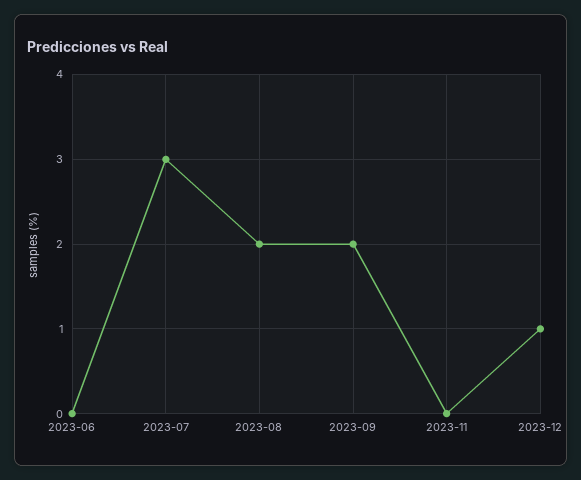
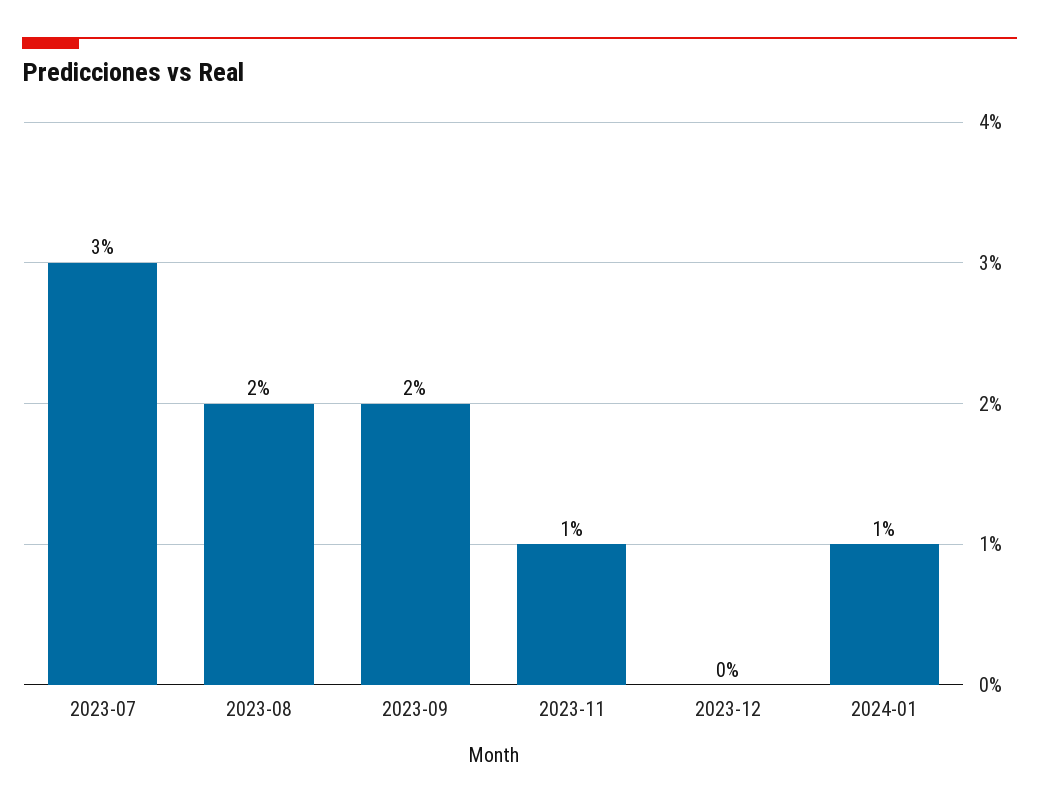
2023-06: 0 -> none
2023-11: 0 -> 1
2023-12: 1 -> 0
2024-01: none -> 1

